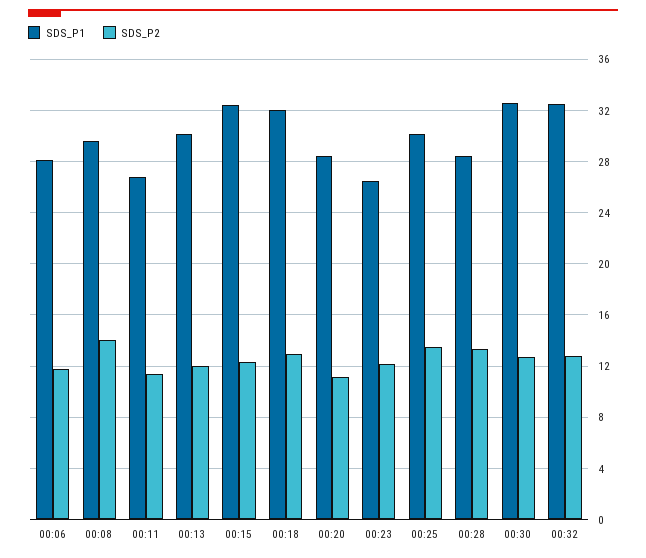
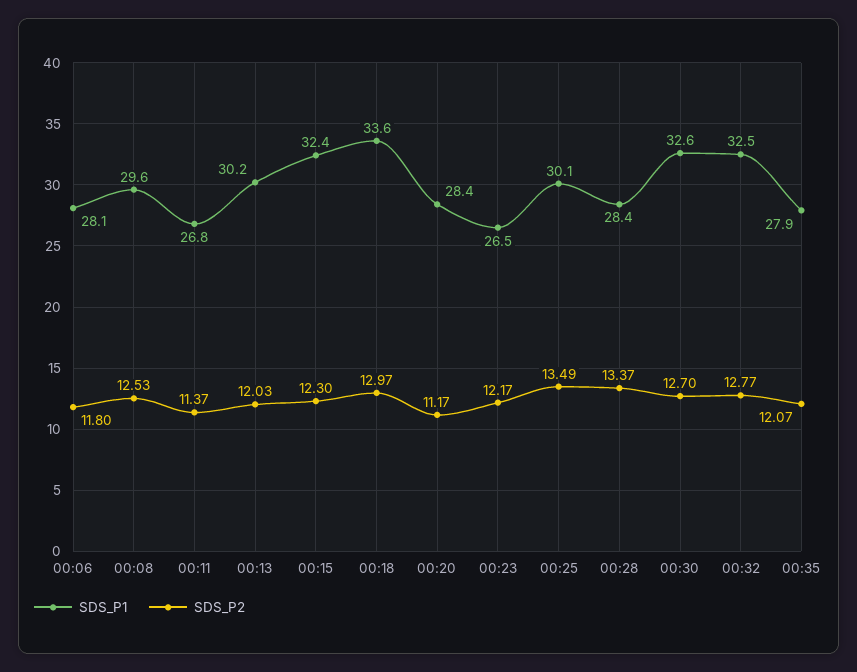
SDS_P2, 00:08: 14 -> 12.53
SDS_P1, 00:18: 32 -> 33.6
SDS_P1, 00:35: none -> 27.9
SDS_P2, 00:35: none -> 12.07

